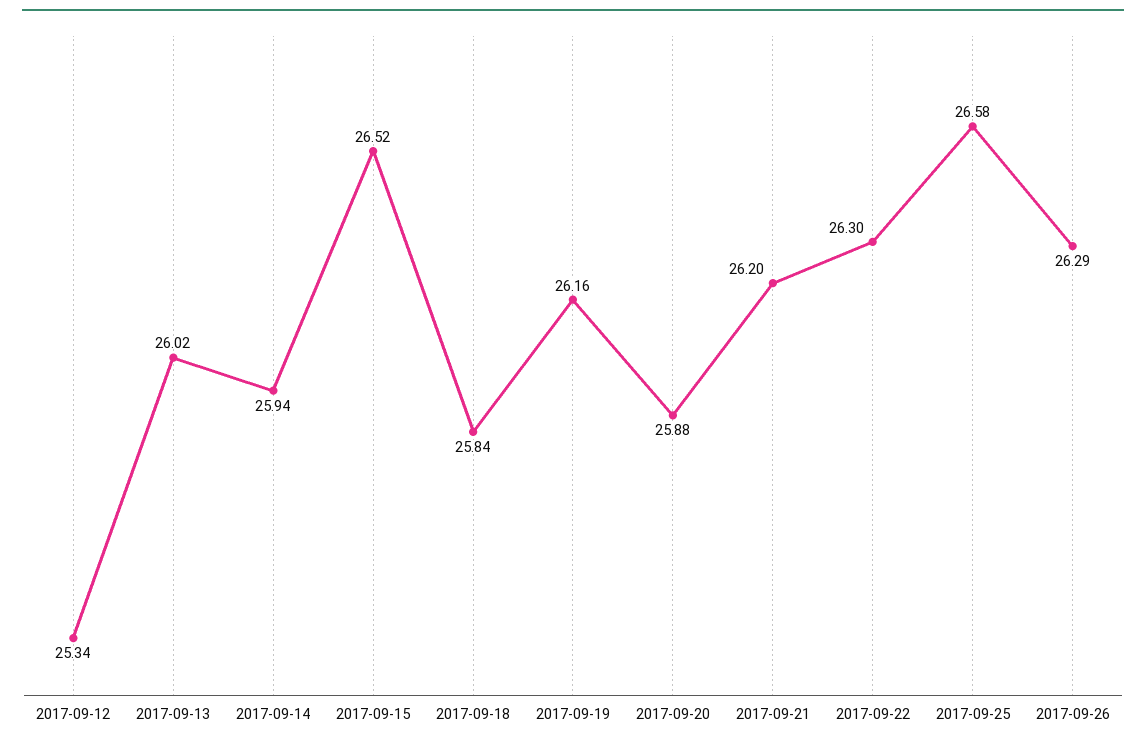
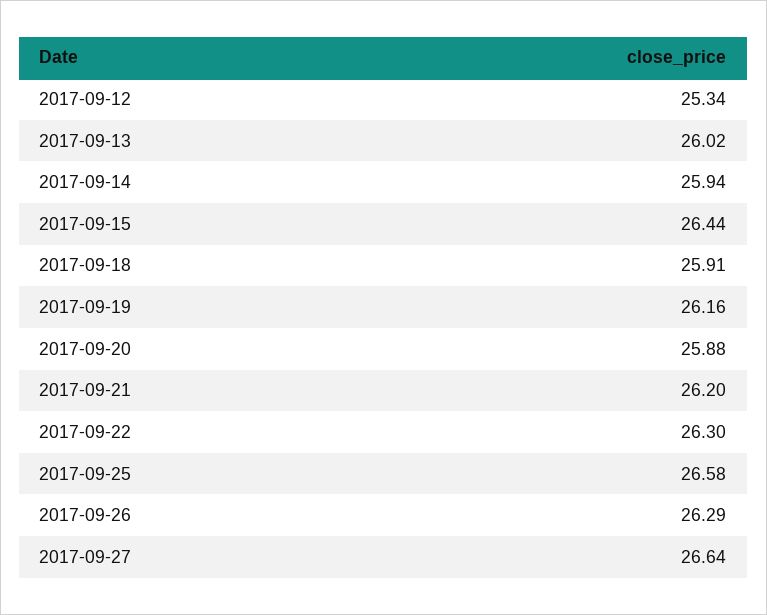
2017-09-15: 26.52 -> 26.44
2017-09-18: 25.84 -> 25.91
2017-09-27: none -> 26.64

